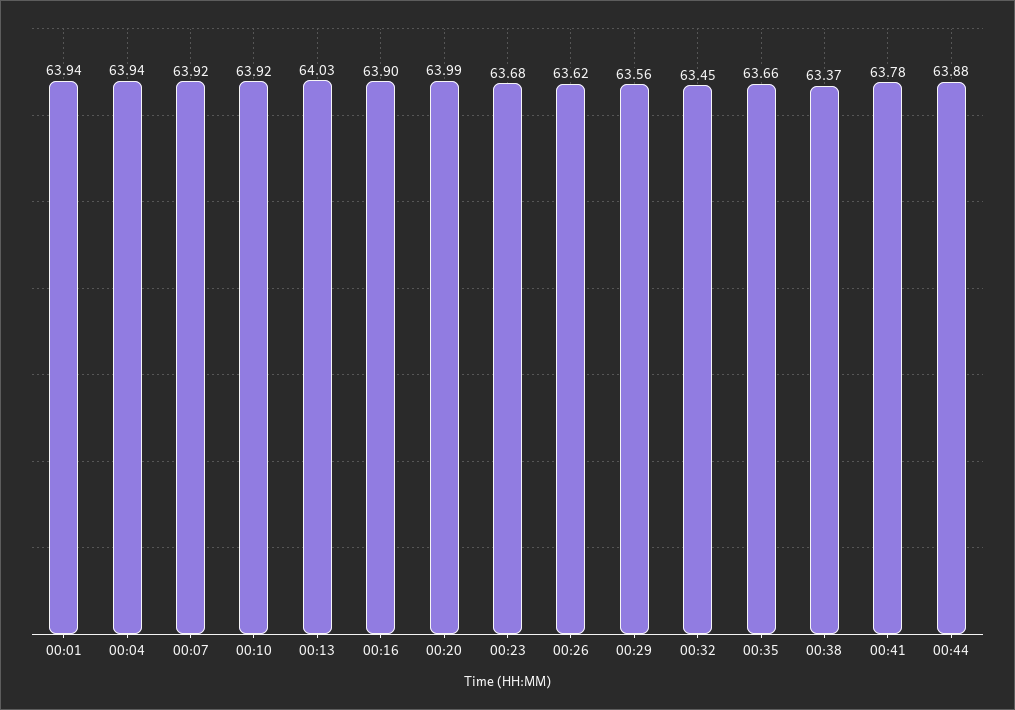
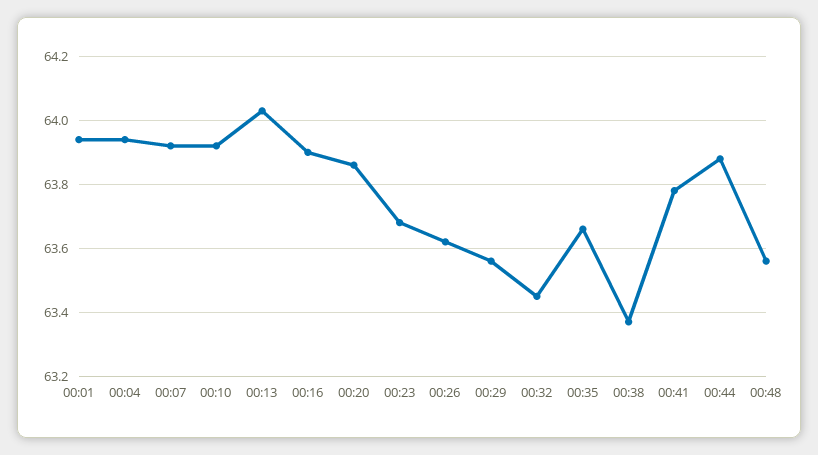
00:20: 63.99 -> 63.85
00:48: none -> 63.55

